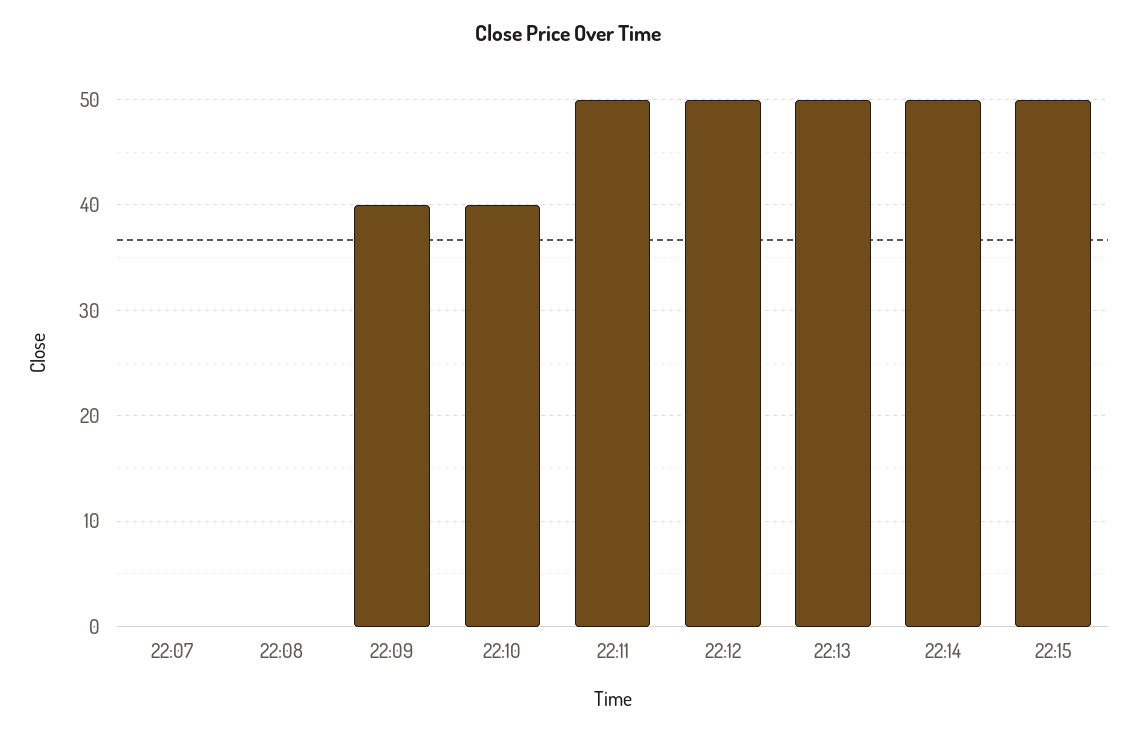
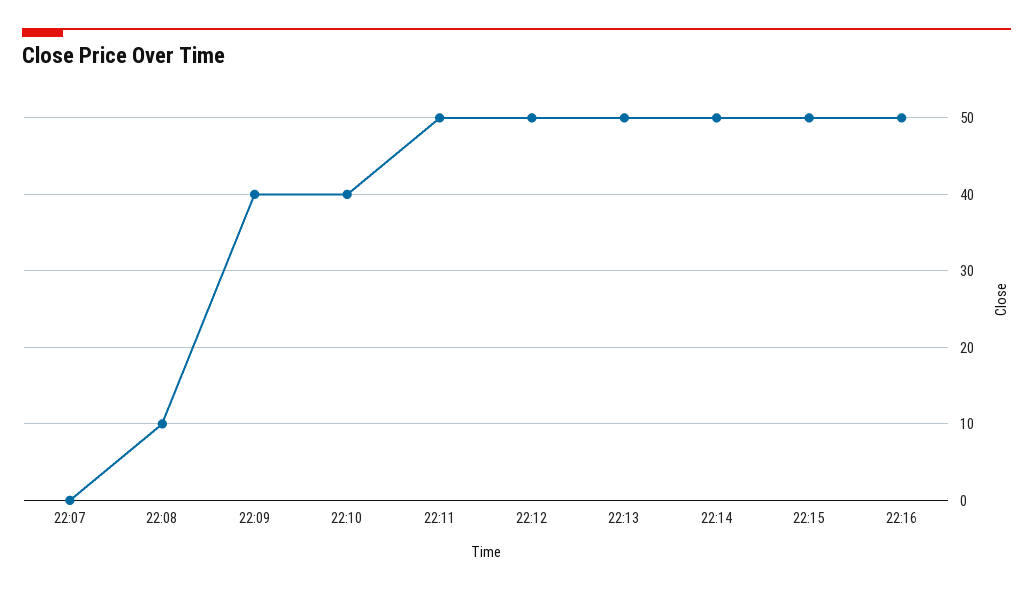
22:08: 0 -> 10
22:16: none -> 50

